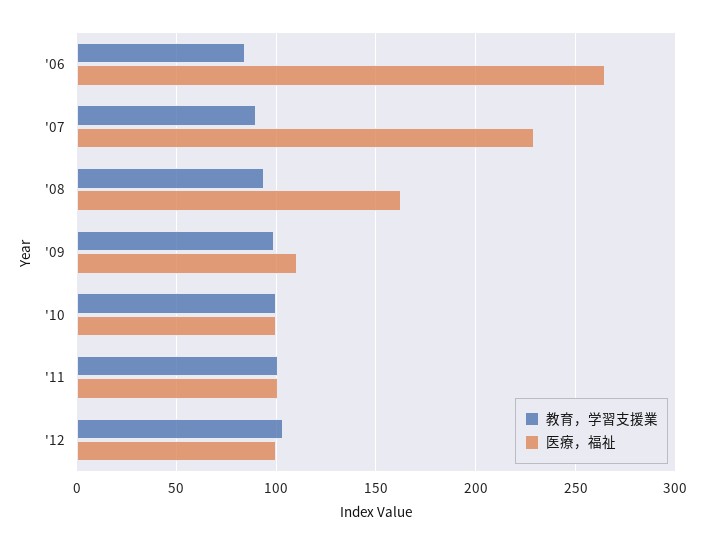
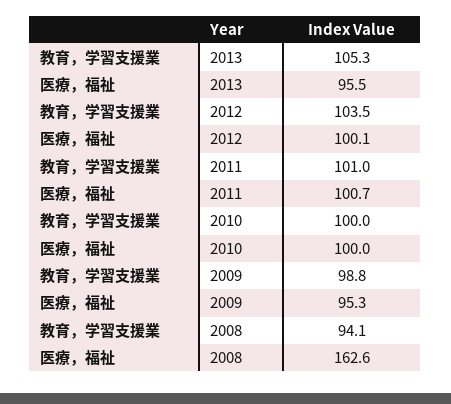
教育，学習支援業, '06: 85 -> none
医療，福祉, '06: 265 -> none
教育，学習支援業, '07: 90 -> none
医療，福祉, '07: 230 -> none
医療，福祉, '09: 110 -> 95.3
教育，学習支援業, 2013: none -> 105.3
医療，福祉, 2013: none -> 95.5

